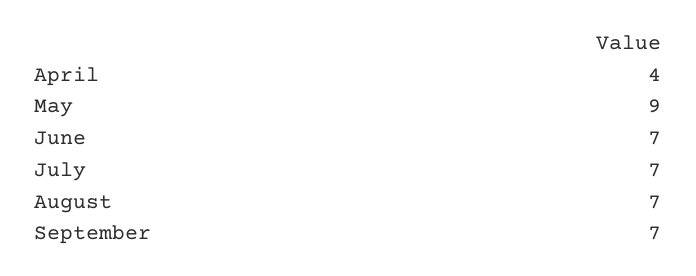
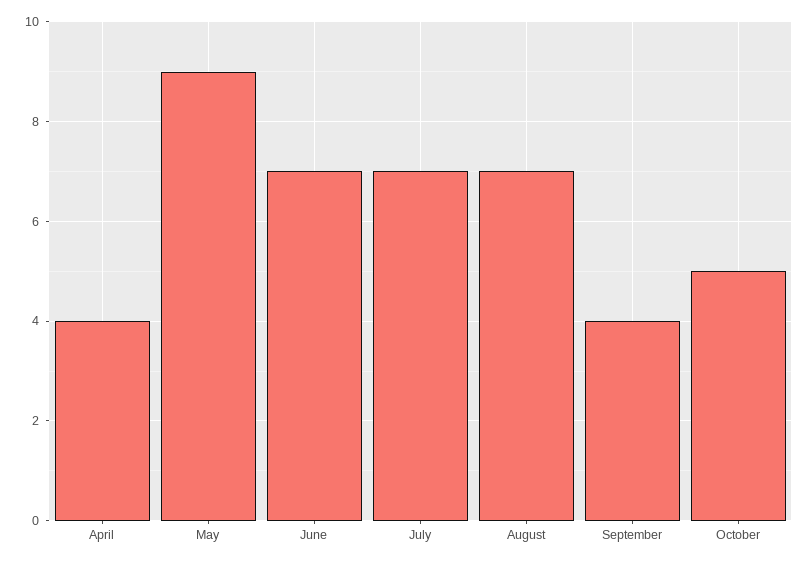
September: 7 -> 4
October: none -> 5

